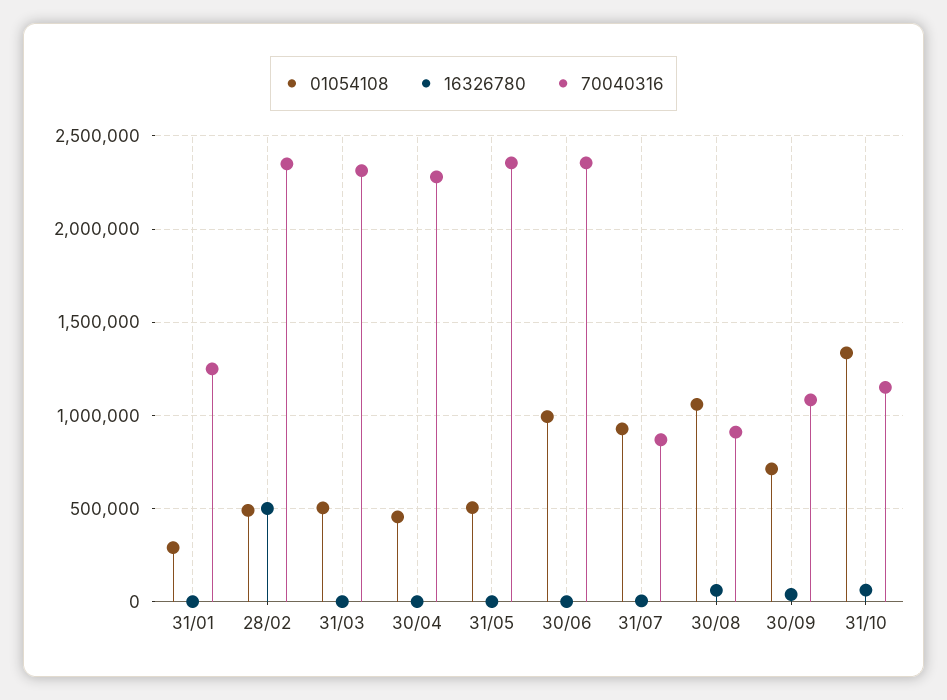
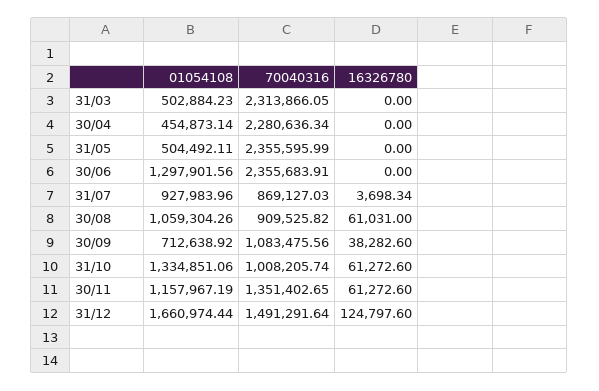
01054108, 31/01: 300000 -> none
16326780, 31/01: 0 -> none
70040316, 31/01: 1250000 -> none
01054108, 28/02: 500000 -> none
16326780, 28/02: 500000 -> none
70040316, 28/02: 2350000 -> none
01054108, 30/06: 1000000 -> 1297901.56
70040316, 31/10: 1150000 -> 1008205.74
01054108, 30/11: none -> 1157967.19
70040316, 30/11: none -> 1351402.65
16326780, 30/11: none -> 61272.6
01054108, 31/12: none -> 1660974.44
70040316, 31/12: none -> 1491291.64
16326780, 31/12: none -> 124797.6

